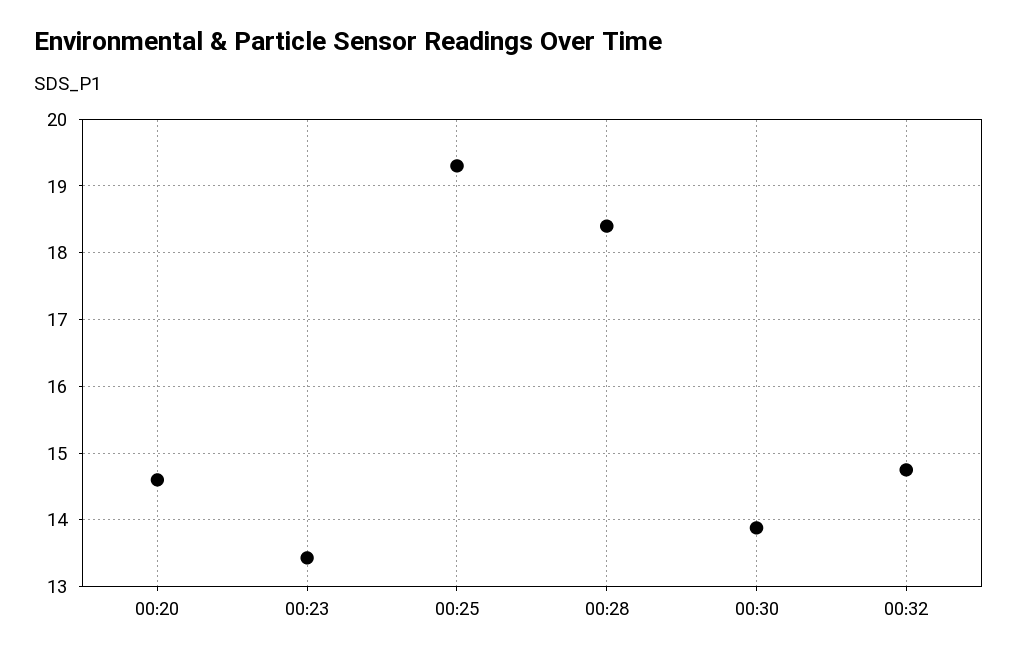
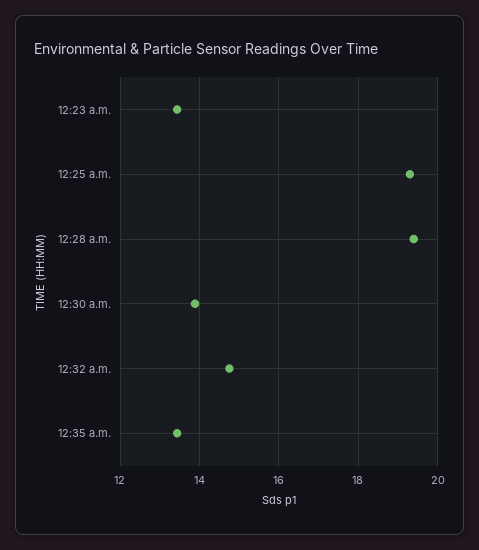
00:20: 14.6 -> none
00:28: 18.4 -> 19.4
12:35 a.m.: none -> 13.4

